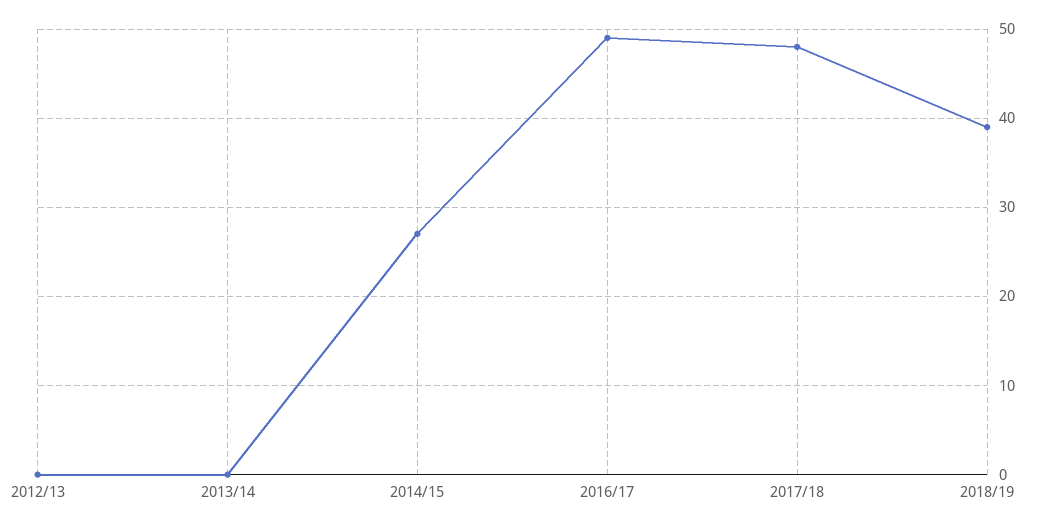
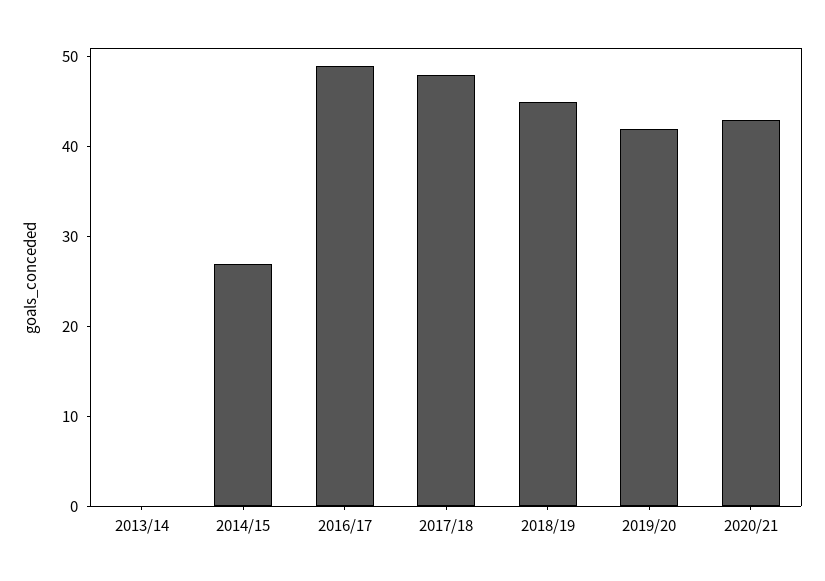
2012/13: 0 -> none
2018/19: 39 -> 45
2019/20: none -> 42
2020/21: none -> 43

